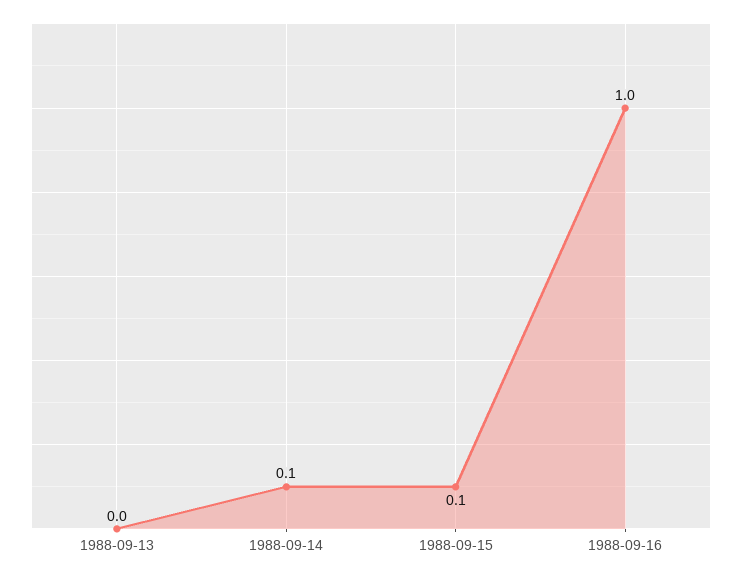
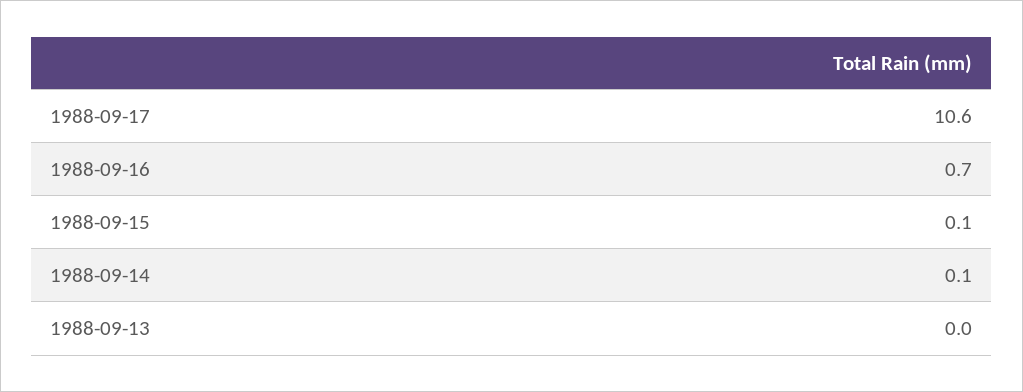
1988-09-16: 1 -> 0.7
1988-09-17: none -> 10.6

